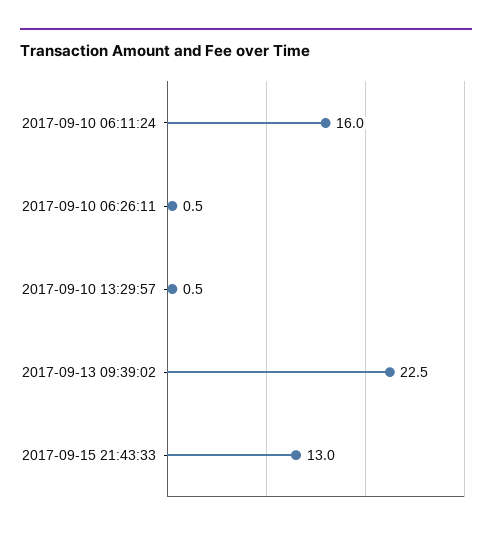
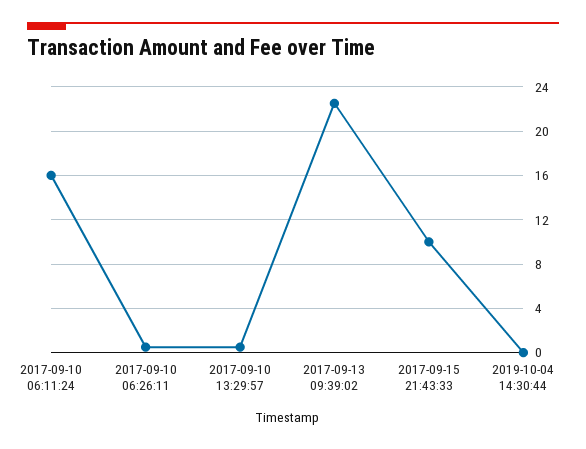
2017-09-15 21:43:33: 13 -> 10
2019-10-04 14:30:44: none -> 0

